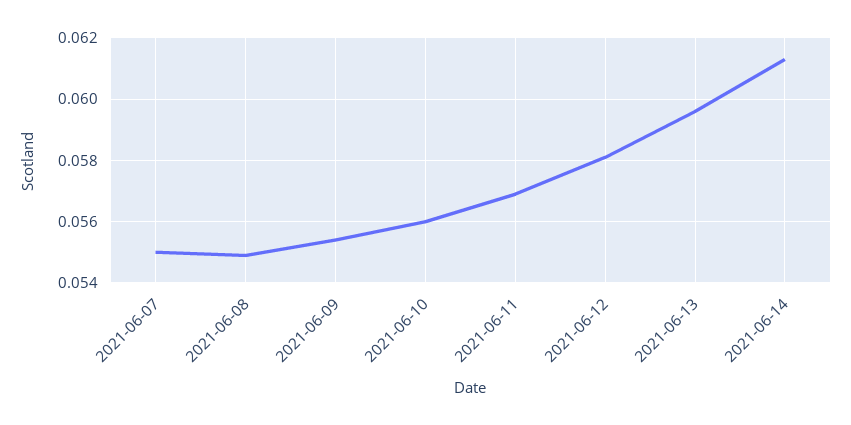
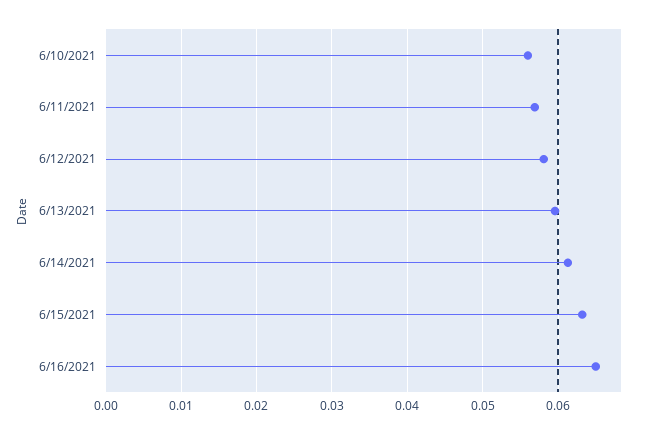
2021-06-07: 0.055 -> none
2021-06-08: 0.055 -> none
2021-06-09: 0.0555 -> none
6/15/2021: none -> 0.063
6/16/2021: none -> 0.065

